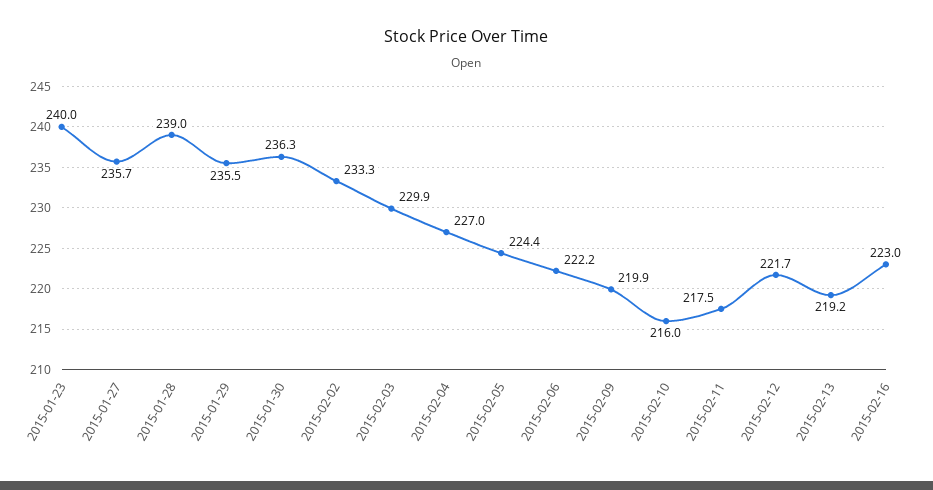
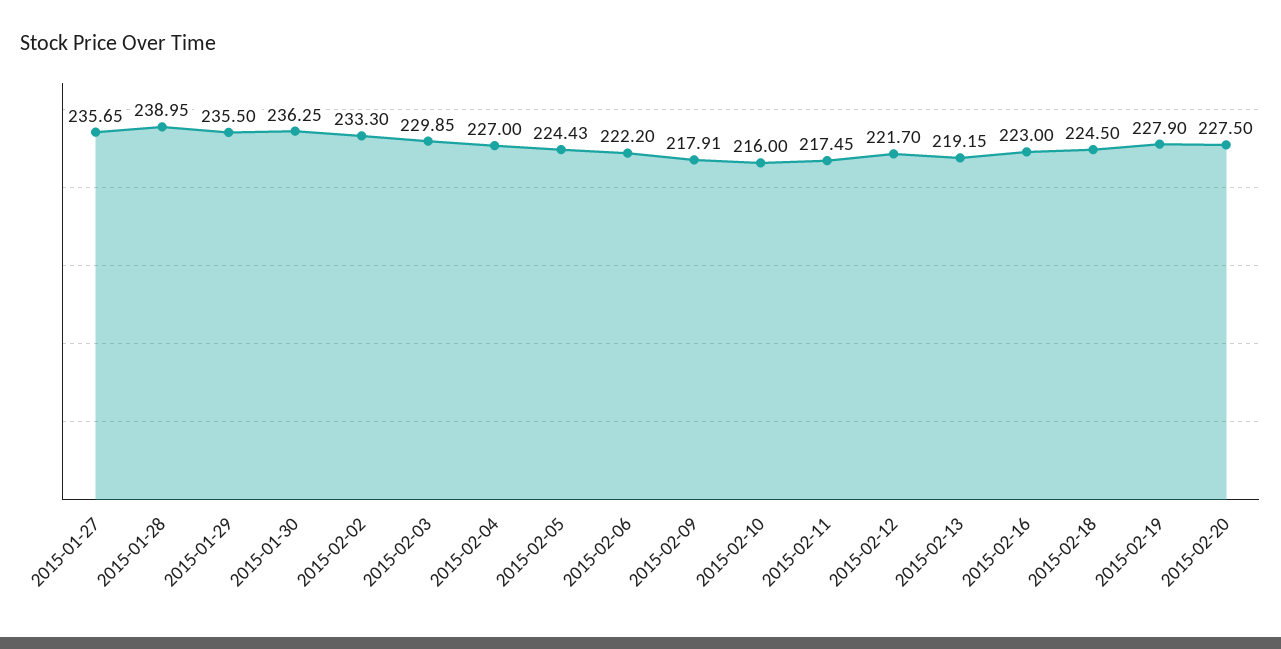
2015-01-23: 240 -> none
2015-02-09: 219.9 -> 217.91
2015-02-18: none -> 224.5
2015-02-19: none -> 227.9
2015-02-20: none -> 227.5

